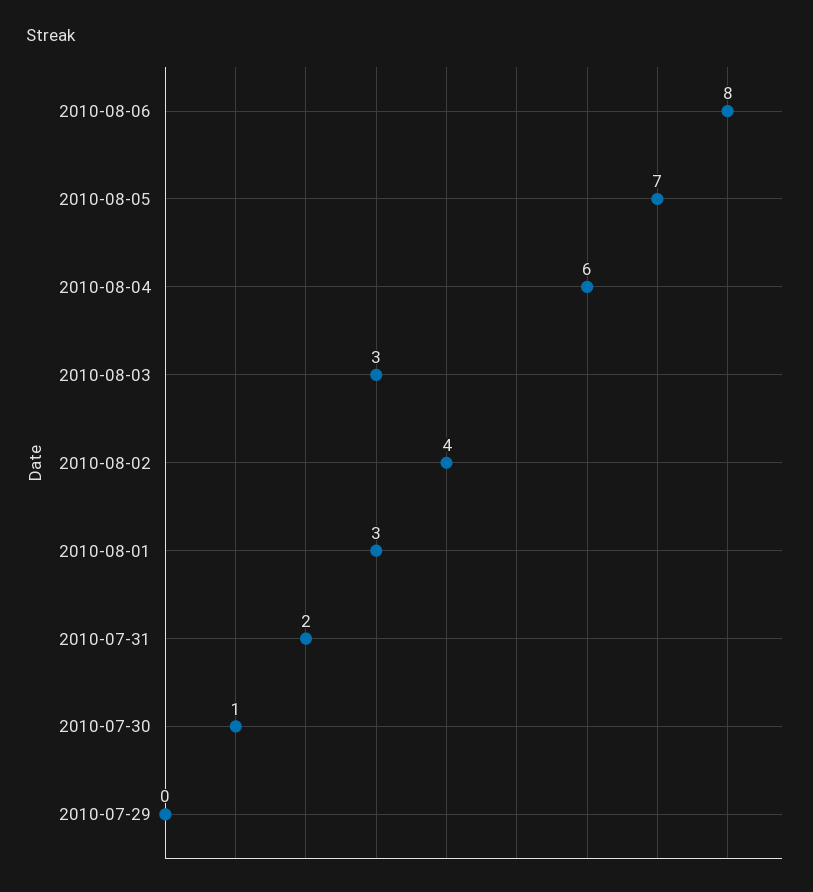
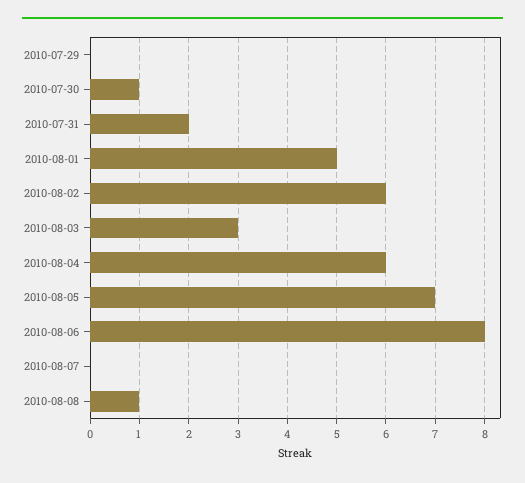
2010-08-02: 4 -> 6
2010-08-01: 3 -> 5
2010-08-07: none -> 0
2010-08-08: none -> 1

